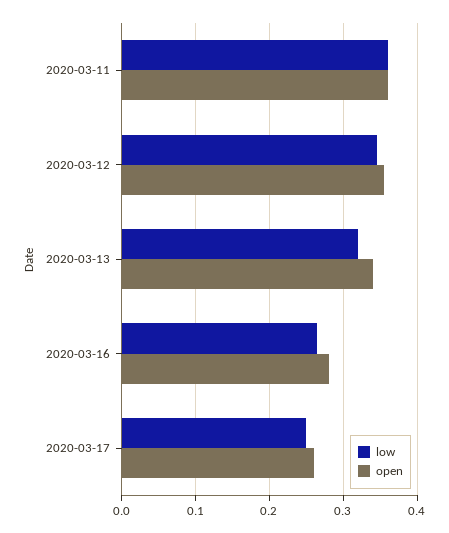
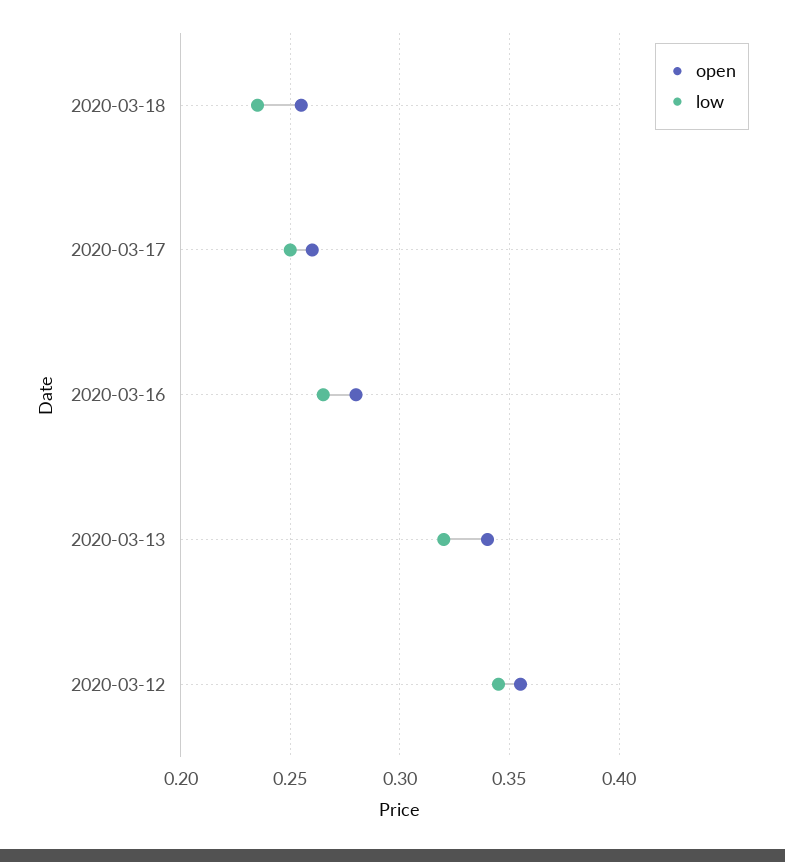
low, 2020-03-11: 0.36 -> none
open, 2020-03-11: 0.36 -> none
open, 2020-03-18: none -> 0.255
low, 2020-03-18: none -> 0.235

